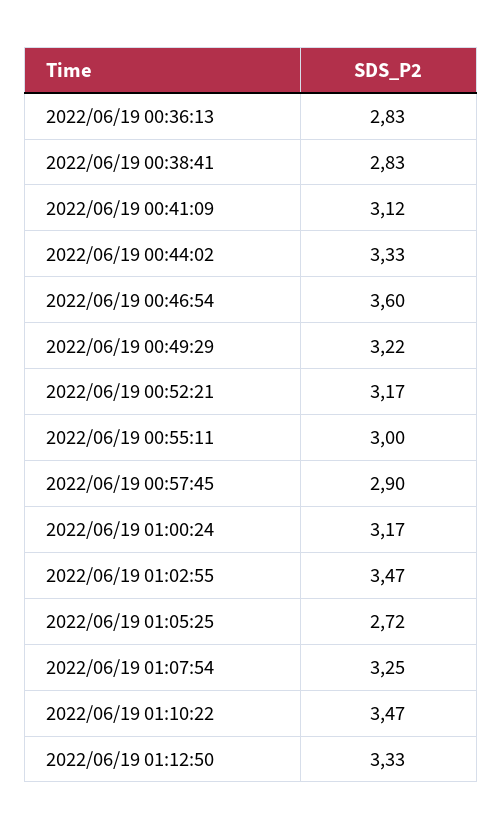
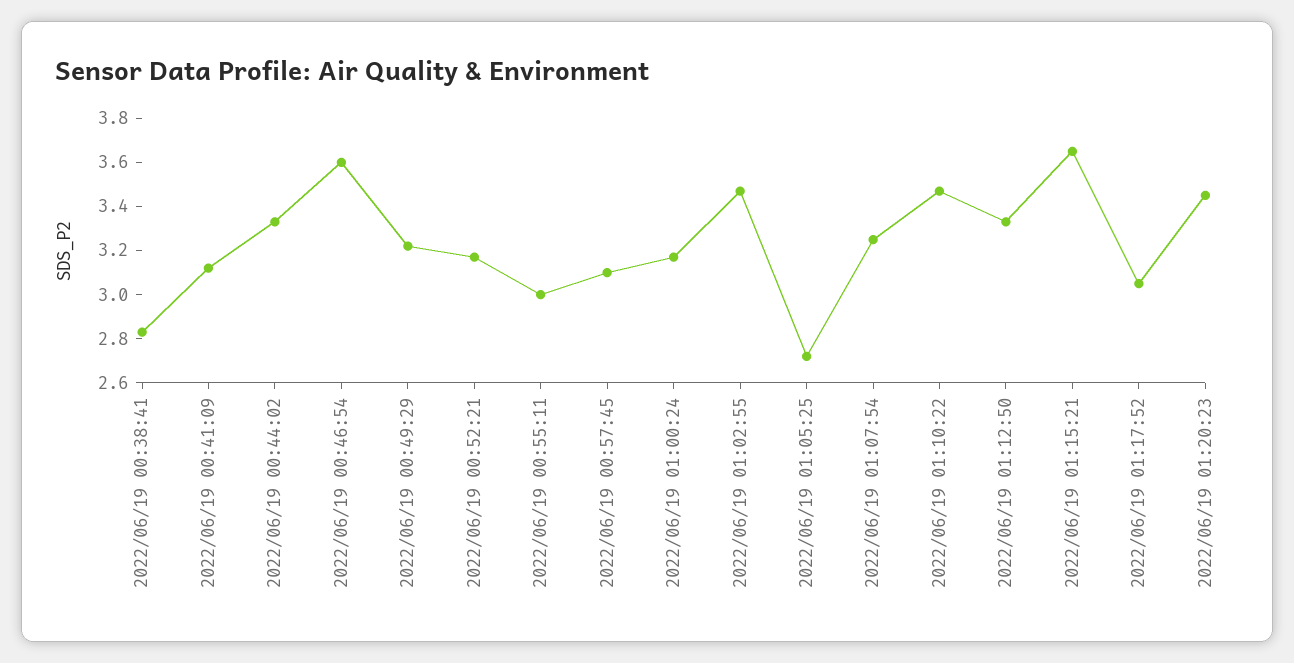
2022/06/19 00:36:13: 2.83 -> none
2022/06/19 00:57:45: 2.9 -> 3.1
2022/06/19 01:15:21: none -> 3.65
2022/06/19 01:17:52: none -> 3.05
2022/06/19 01:20:23: none -> 3.45

